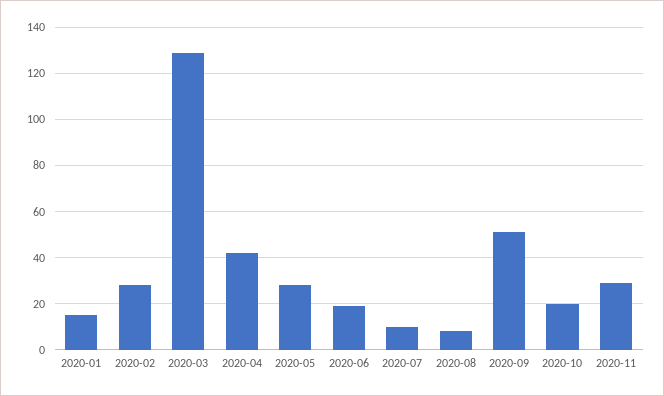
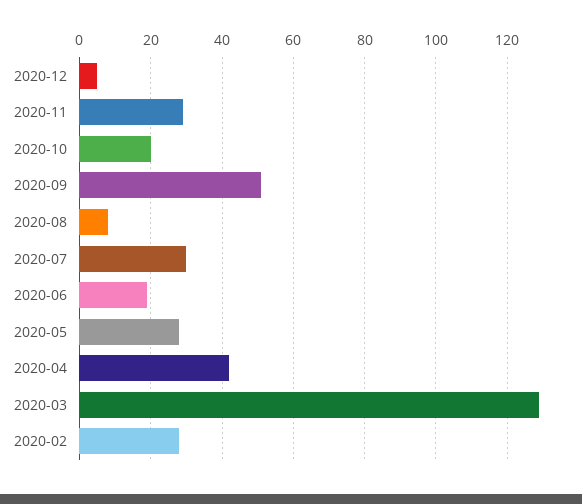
2020-01: 15 -> none
2020-07: 10 -> 30
2020-12: none -> 5

